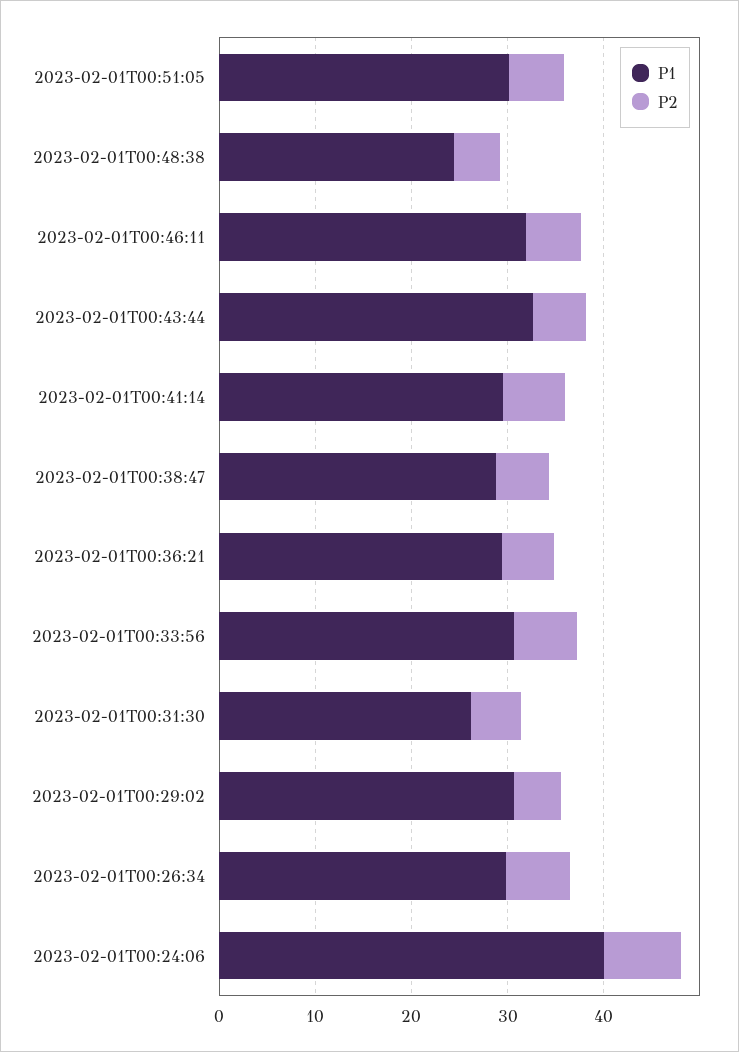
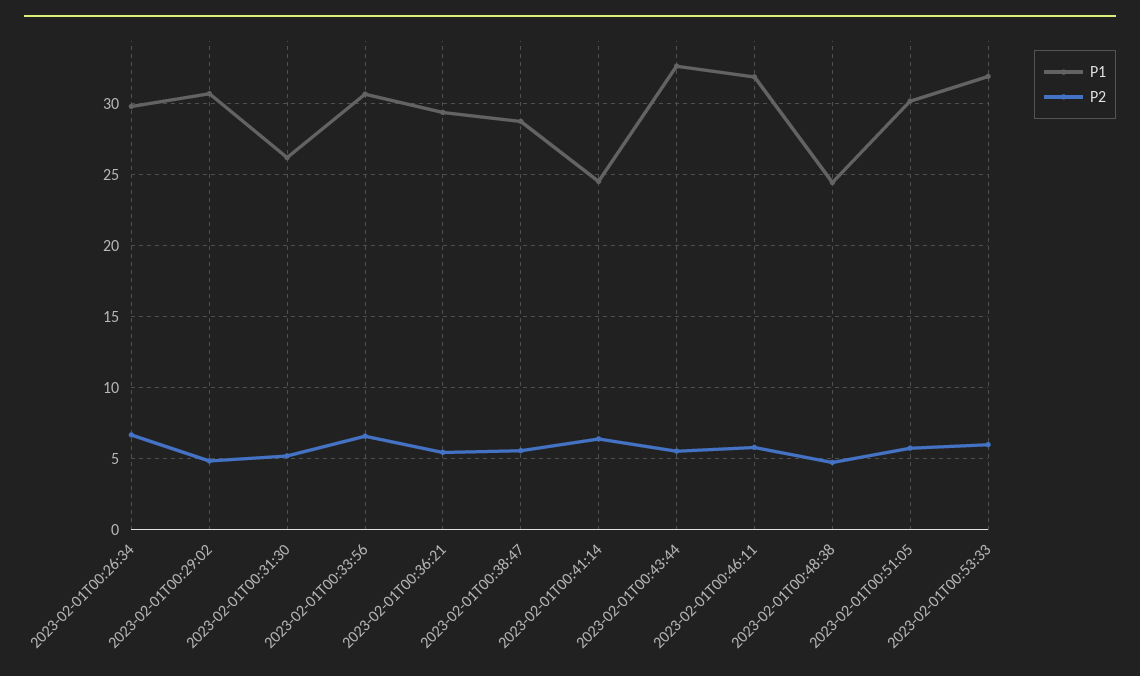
P1, 2023-02-01T00:41:14: 30 -> 24.5
P1, 2023-02-01T00:24:06: 40 -> none
P2, 2023-02-01T00:24:06: 8 -> none
P1, 2023-02-01T00:53:33: none -> 32
P2, 2023-02-01T00:53:33: none -> 6

